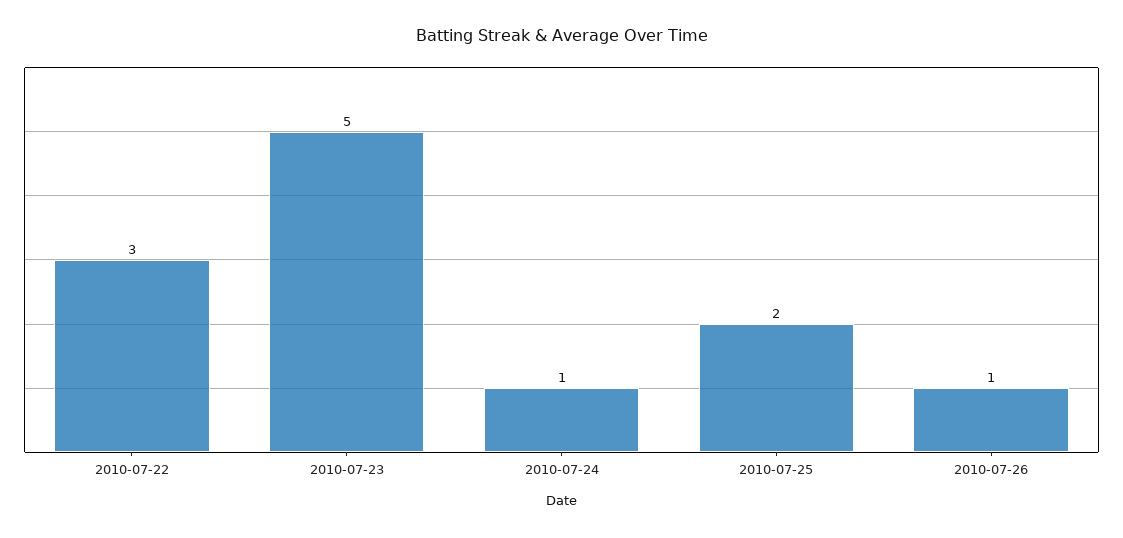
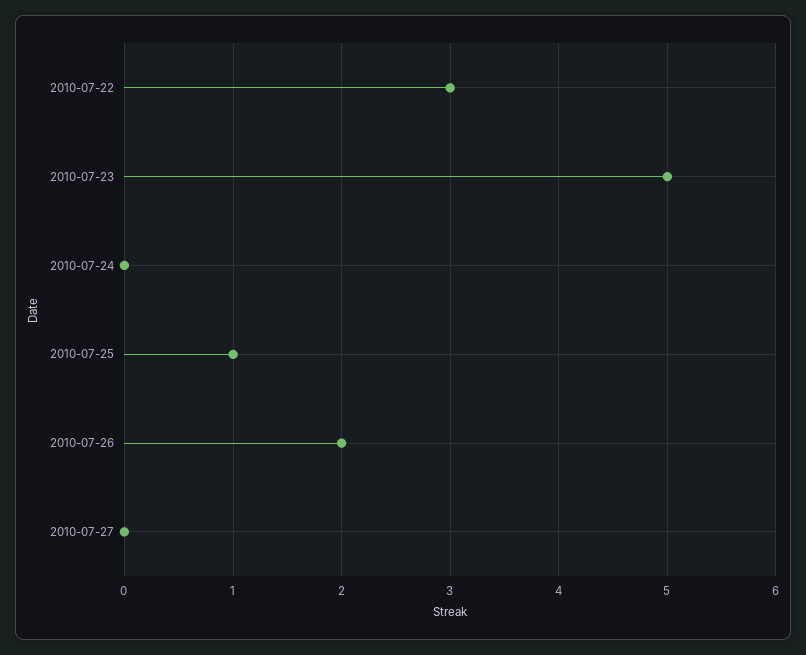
2010-07-24: 1 -> 0
2010-07-25: 2 -> 1
2010-07-26: 1 -> 2
2010-07-27: none -> 0

